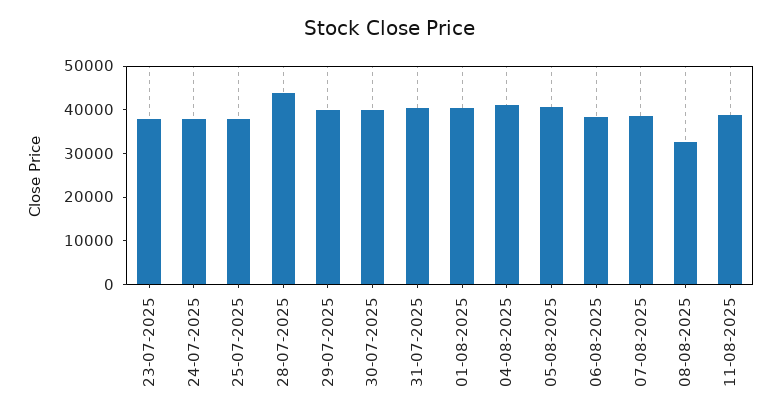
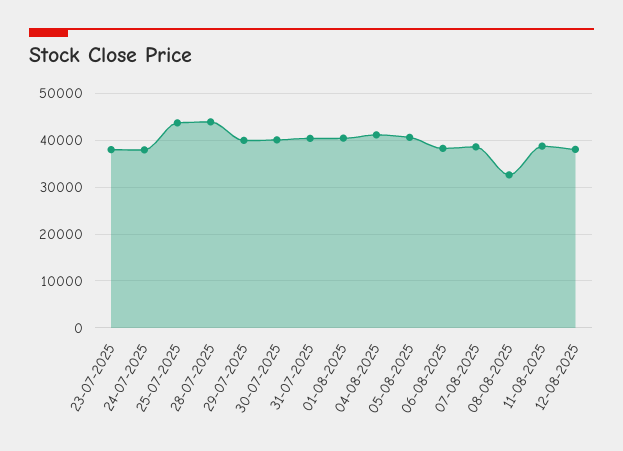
25-07-2025: 38000 -> 44000
12-08-2025: none -> 38000

